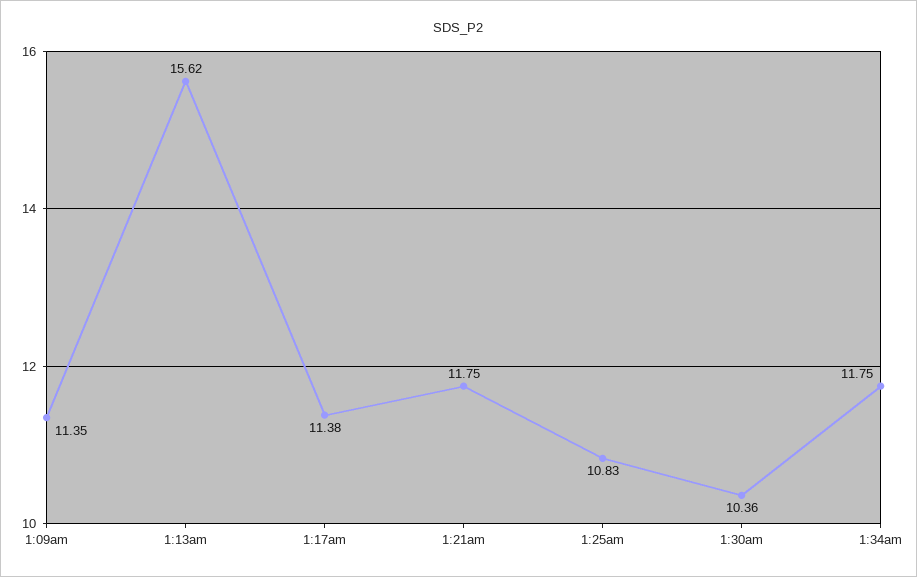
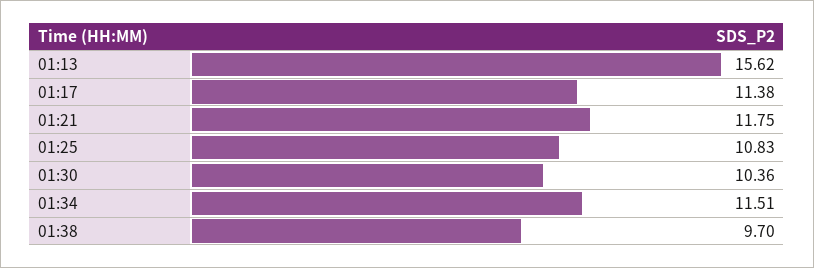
1:09am: 11.35 -> none
1:34am: 11.75 -> 11.51
01:38: none -> 9.7

